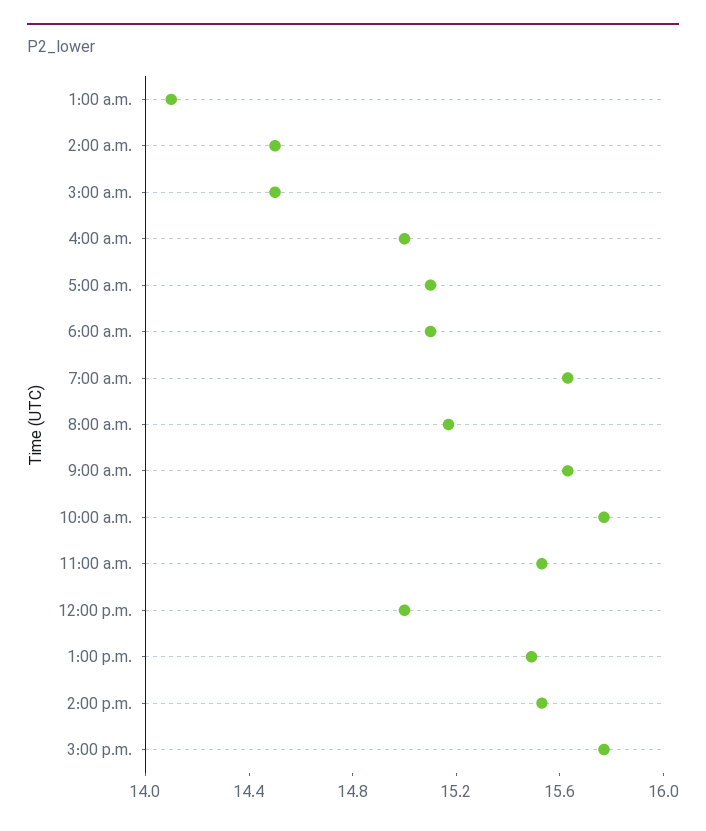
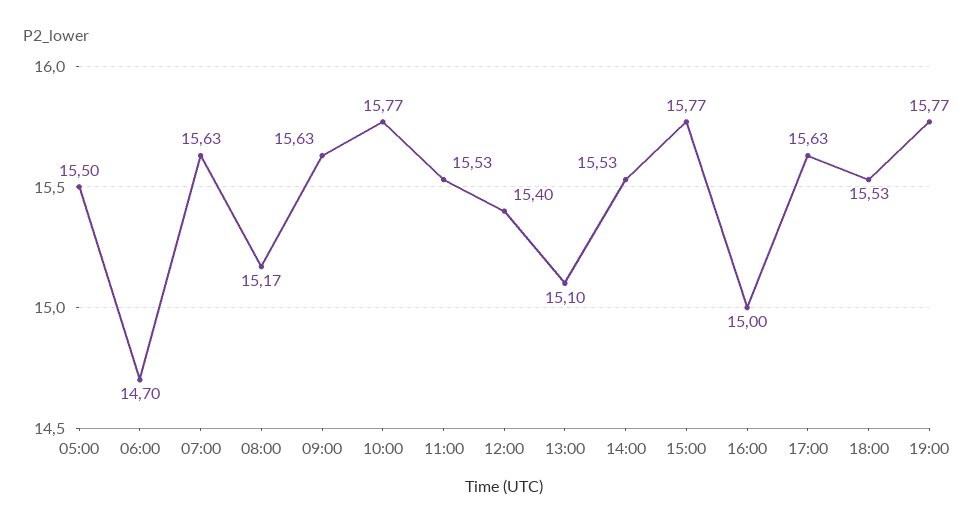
1:00 a.m.: 14.1 -> none
2:00 a.m.: 14.5 -> none
3:00 a.m.: 14.5 -> none
4:00 a.m.: 15 -> none
5:00 a.m.: 15.1 -> 15.5
6:00 a.m.: 15.1 -> 14.7
12:00 p.m.: 15 -> 15.4
1:00 p.m.: 15.5 -> 15.1
16:00: none -> 15
17:00: none -> 15.63
18:00: none -> 15.53
19:00: none -> 15.77

